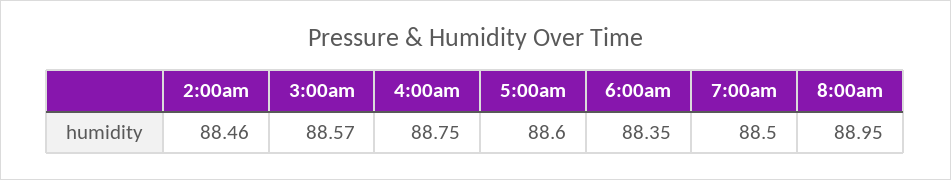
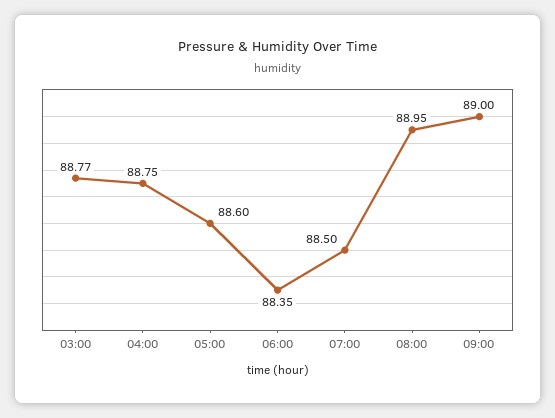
2:00am: 88.46 -> none
3:00am: 88.57 -> 88.77
09:00: none -> 89

